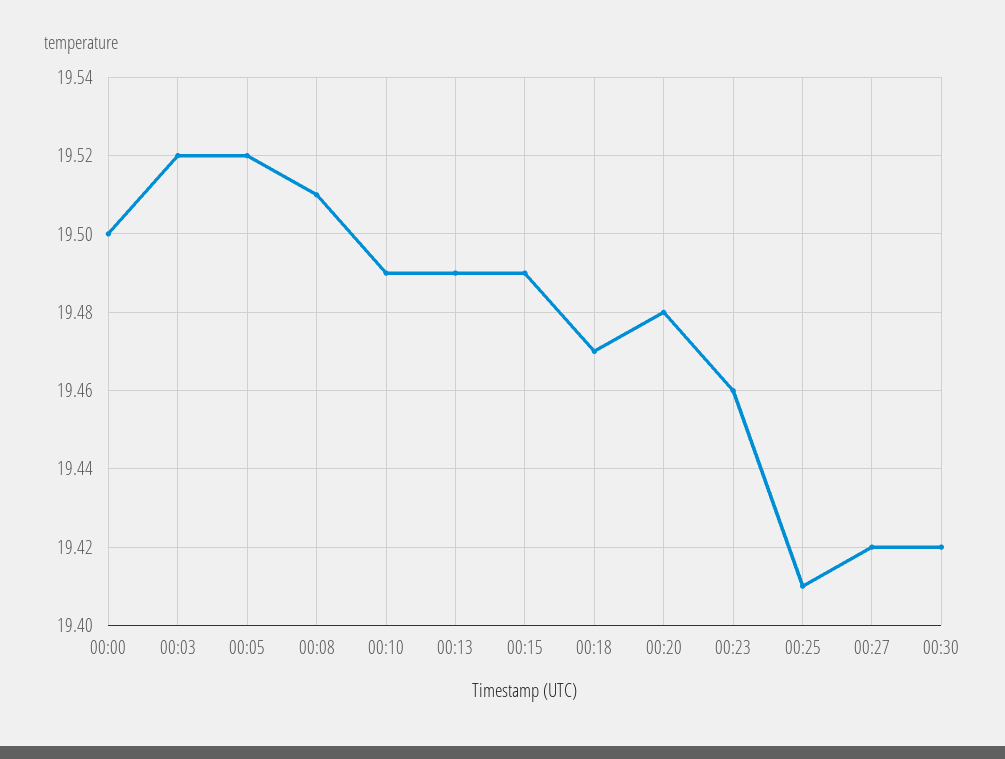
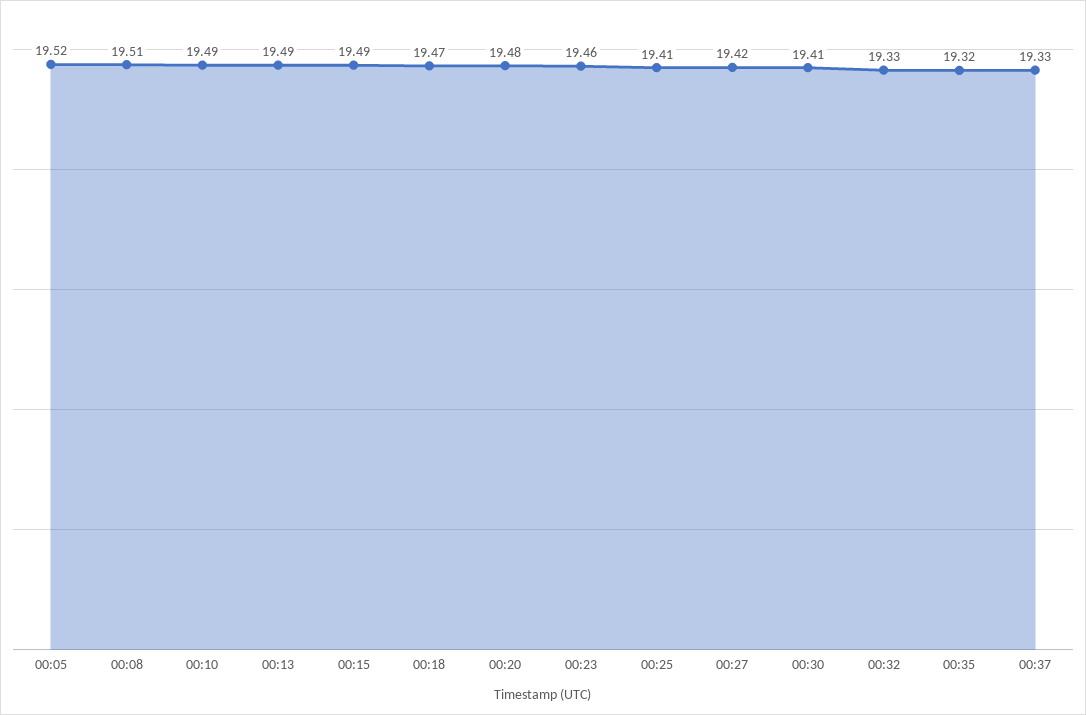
00:00: 19.5 -> none
00:03: 19.52 -> none
00:30: 19.42 -> 19.41
00:32: none -> 19.33
00:35: none -> 19.32
00:37: none -> 19.33

